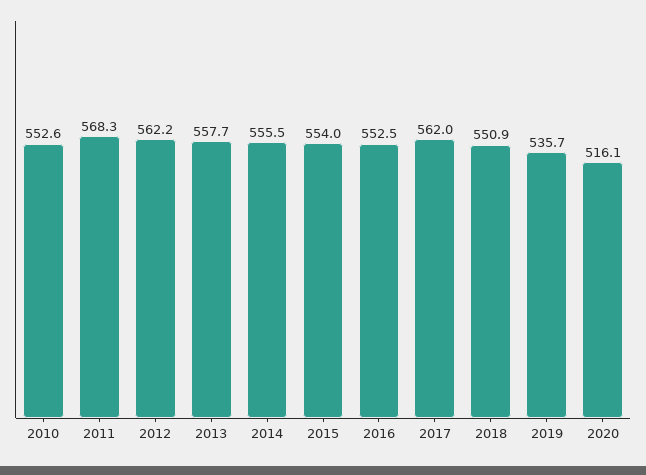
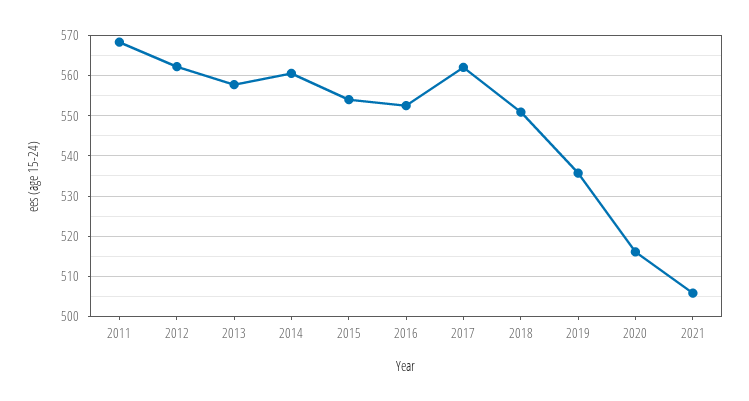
2010: 552.6 -> none
2014: 555.5 -> 560
2021: none -> 506

